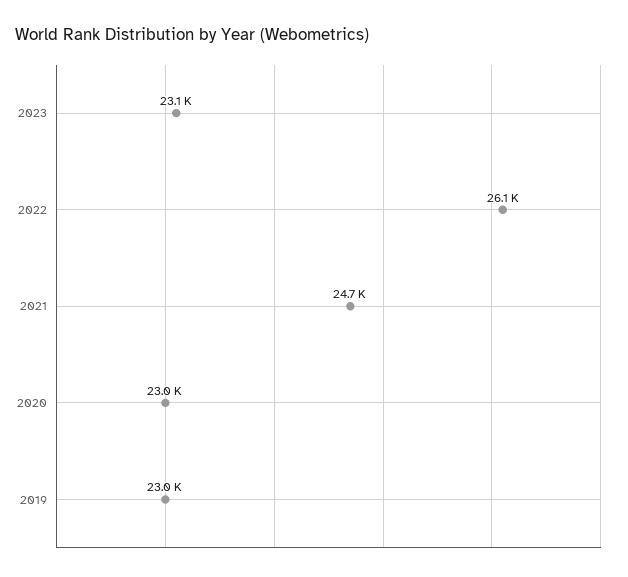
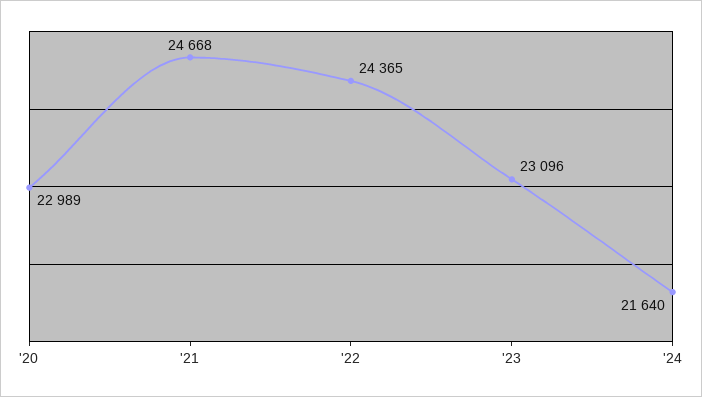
2022: 26100 -> 24365
2019: 23000 -> none
'24: none -> 21640

